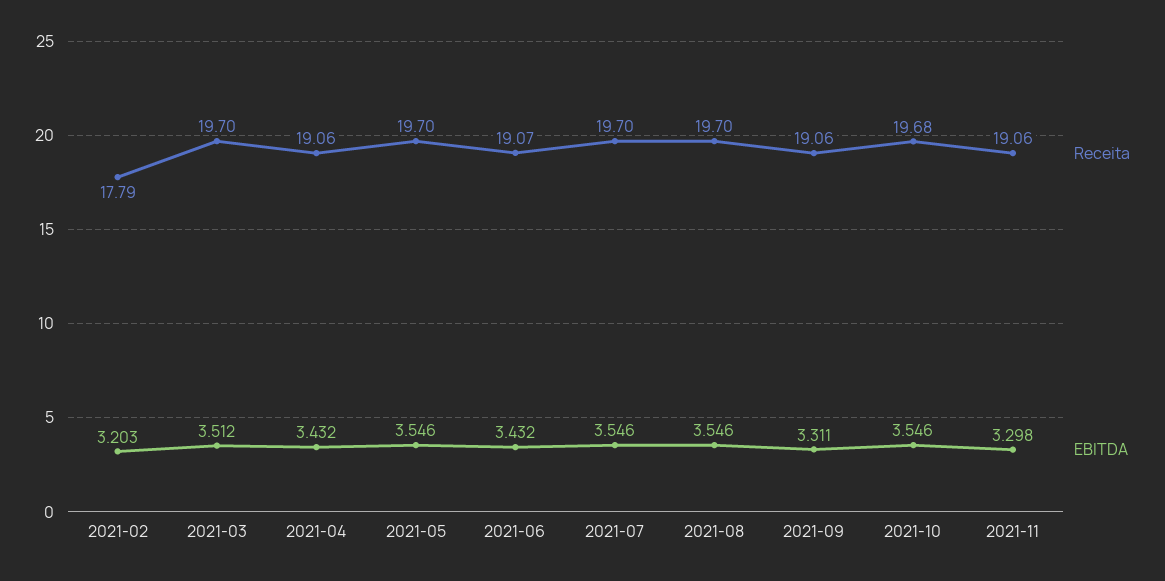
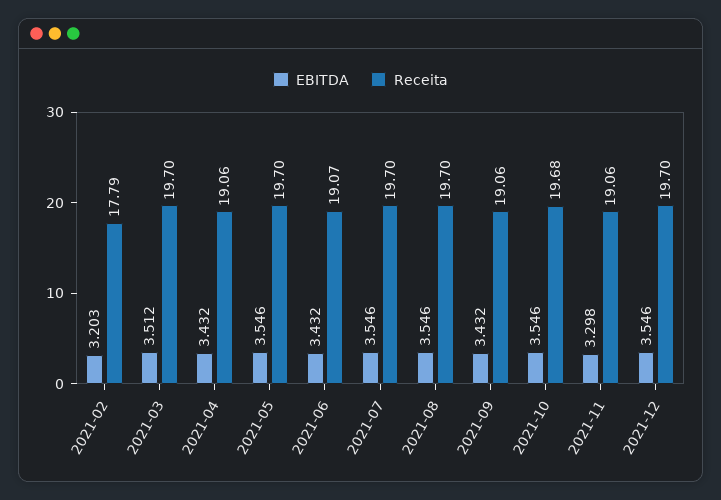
EBITDA, 2021-09: 3.311 -> 3.432
EBITDA, 2021-12: none -> 3.546
Receita, 2021-12: none -> 19.7

